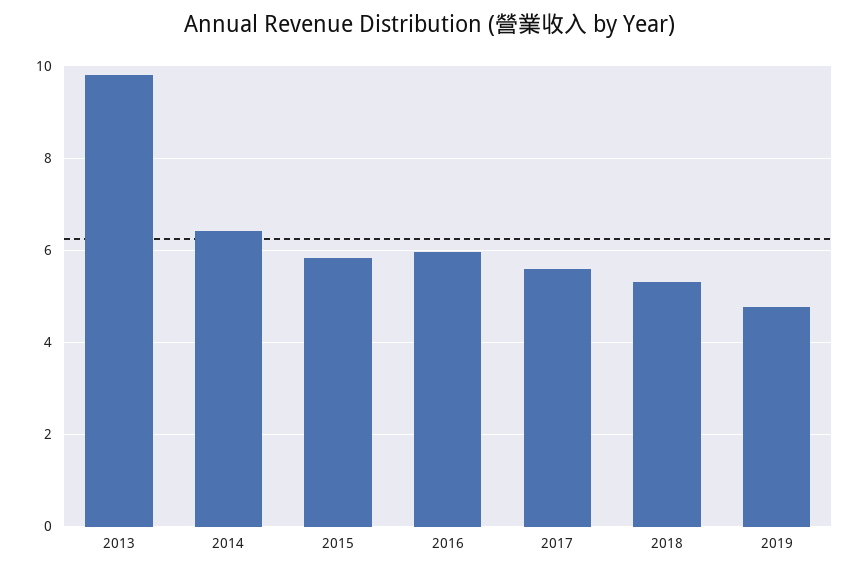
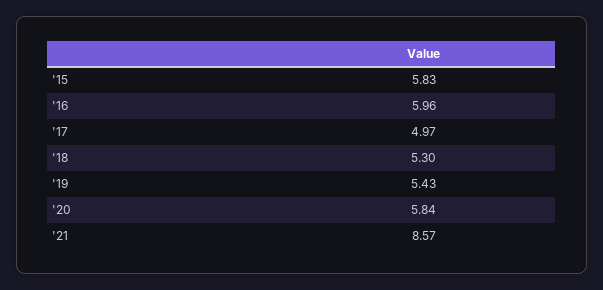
2013: 9.8 -> none
2014: 6.4 -> none
2017: 5.6 -> 4.97
2019: 4.8 -> 5.43
'20: none -> 5.84
'21: none -> 8.57

